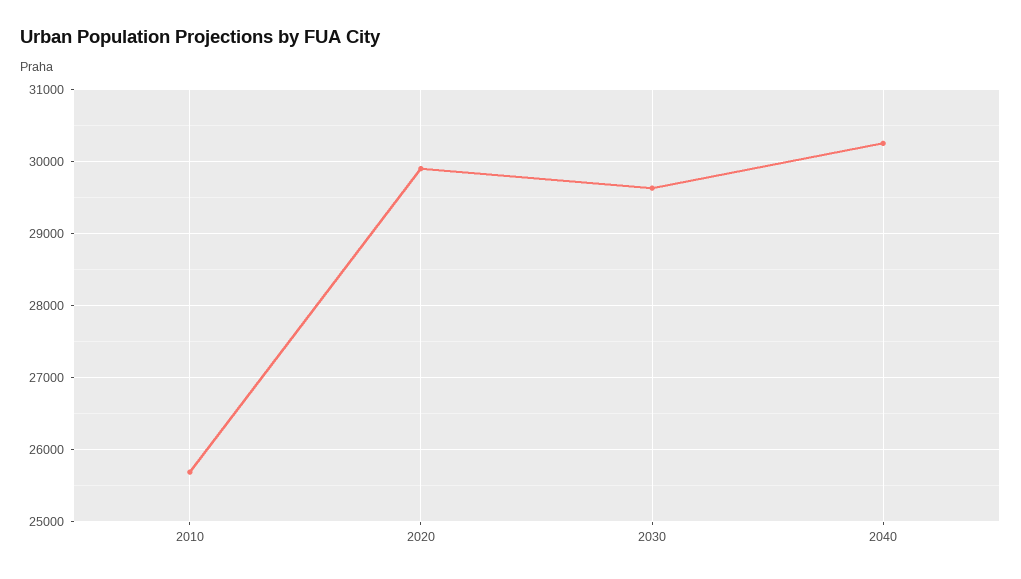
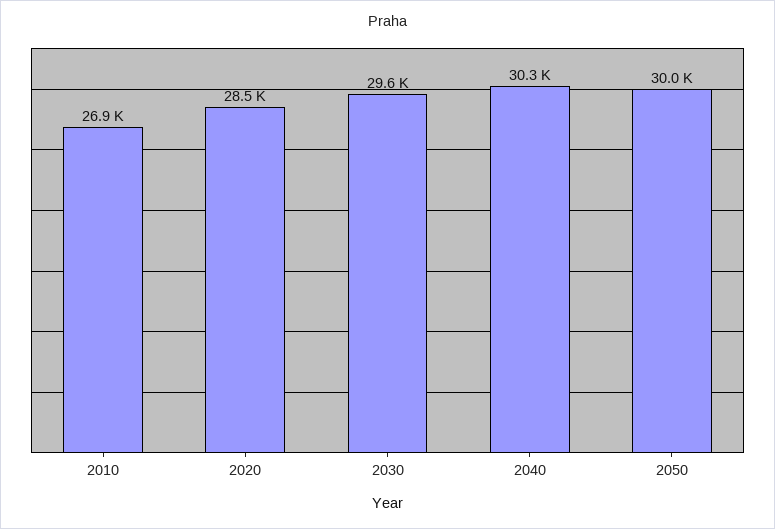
2010: 25700 -> 26900
2020: 29900 -> 28500
2050: none -> 30000

